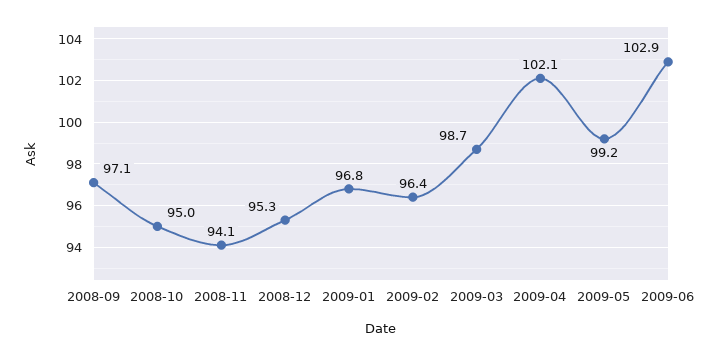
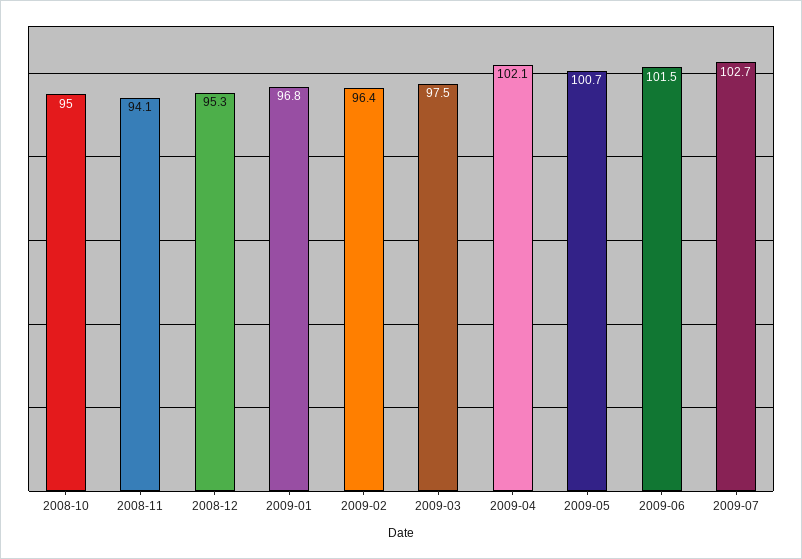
2008-09: 97.1 -> none
2009-03: 98.7 -> 97.5
2009-05: 99.2 -> 100.7
2009-06: 102.9 -> 101.5
2009-07: none -> 102.7

